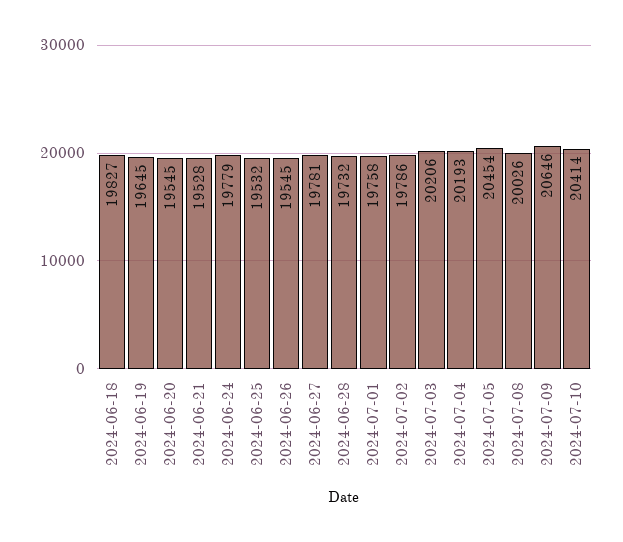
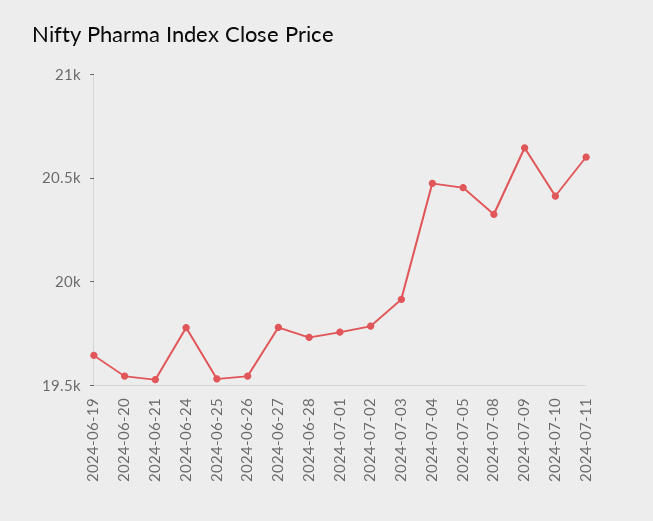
2024-06-18: 19827 -> none
2024-07-03: 20206 -> 19900
2024-07-04: 20193 -> 20500
2024-07-08: 20026 -> 20300
2024-07-11: none -> 20600

